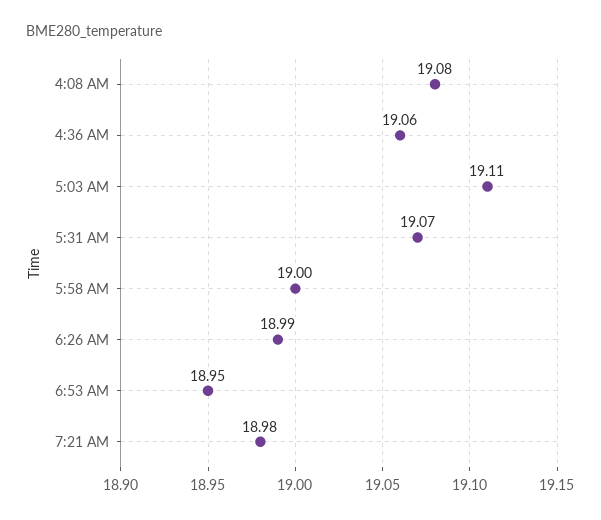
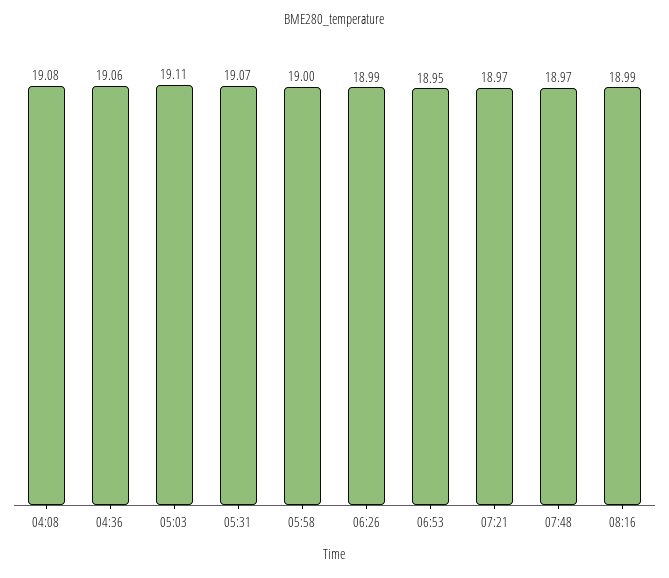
7:21 AM: 18.98 -> 18.97
07:48: none -> 18.97
08:16: none -> 18.99

